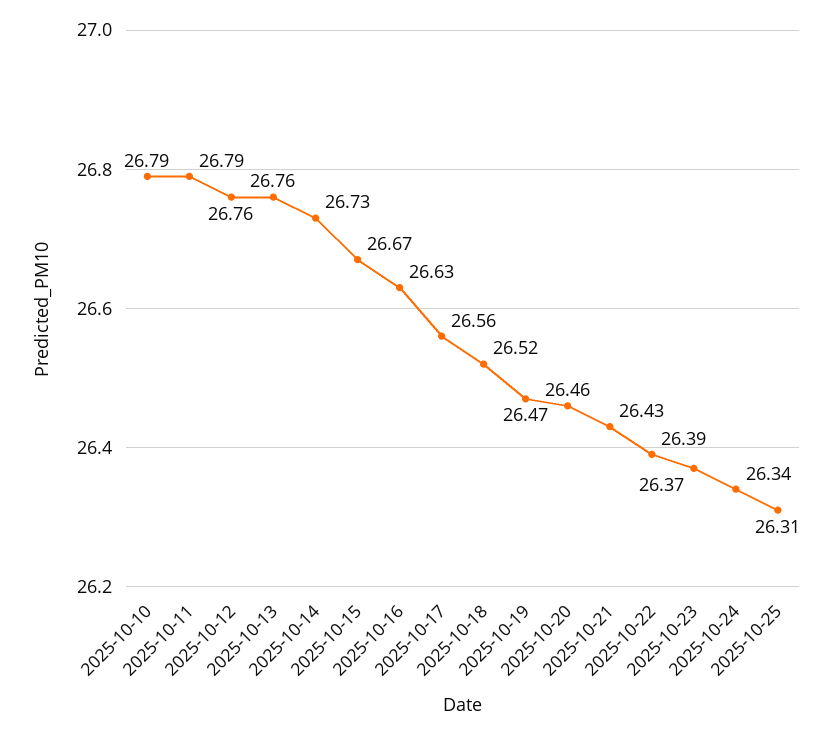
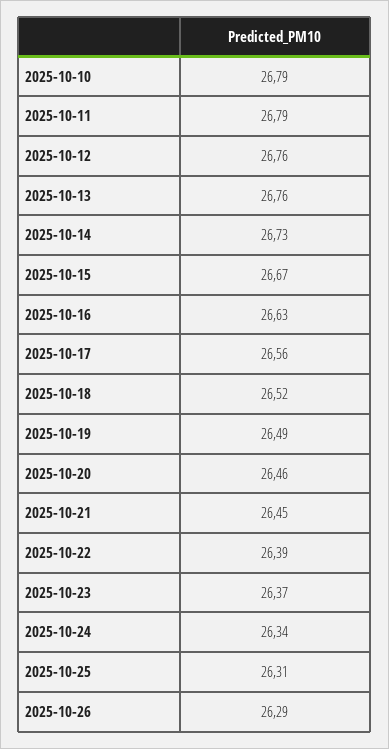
2025-10-19: 26.47 -> 26.49
2025-10-21: 26.43 -> 26.45
2025-10-26: none -> 26.29

